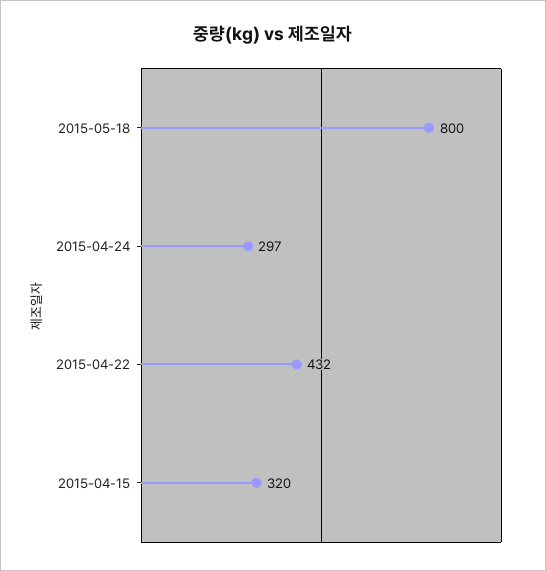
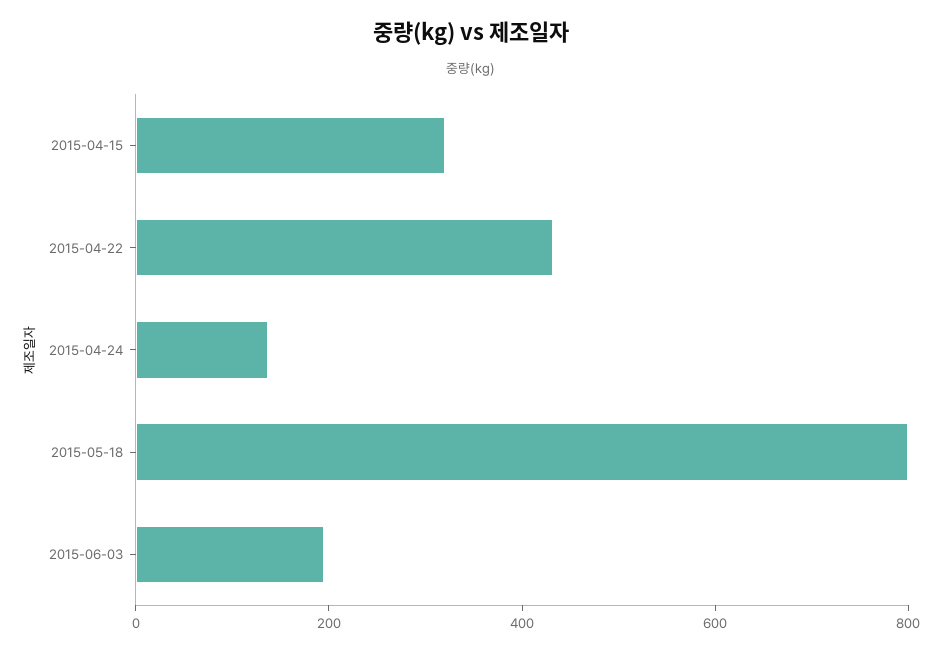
2015-04-24: 297 -> 150
2015-06-03: none -> 200

